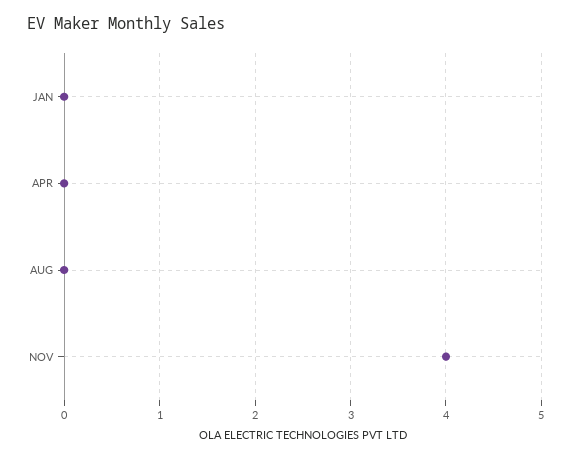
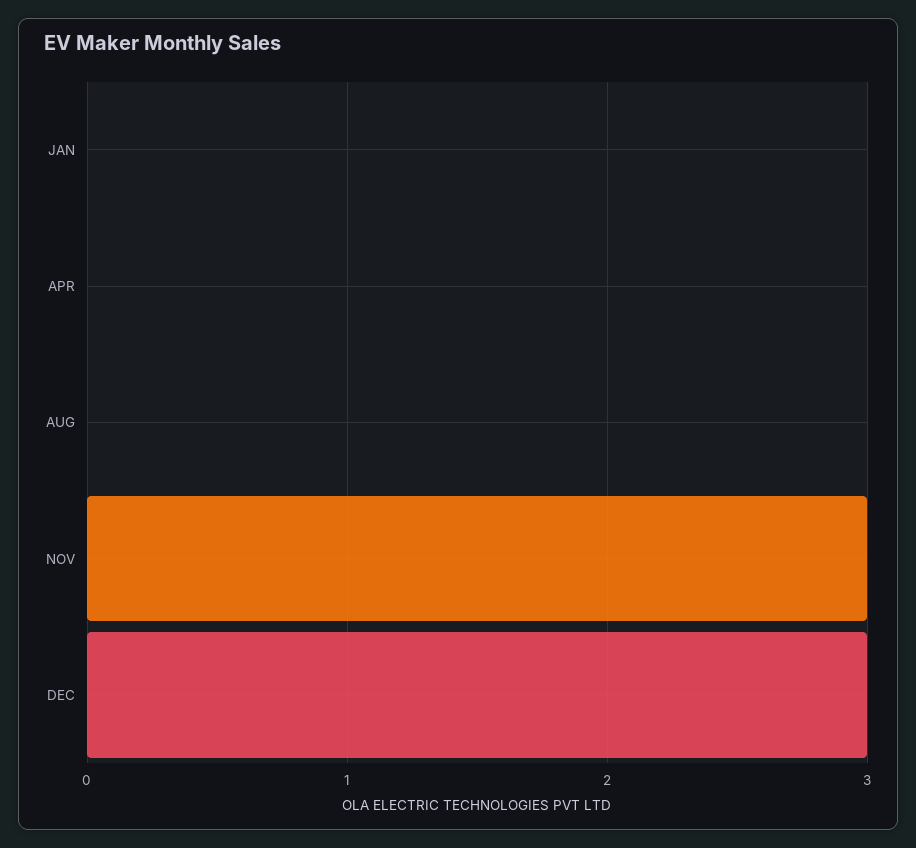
NOV: 4 -> 3
DEC: none -> 3

